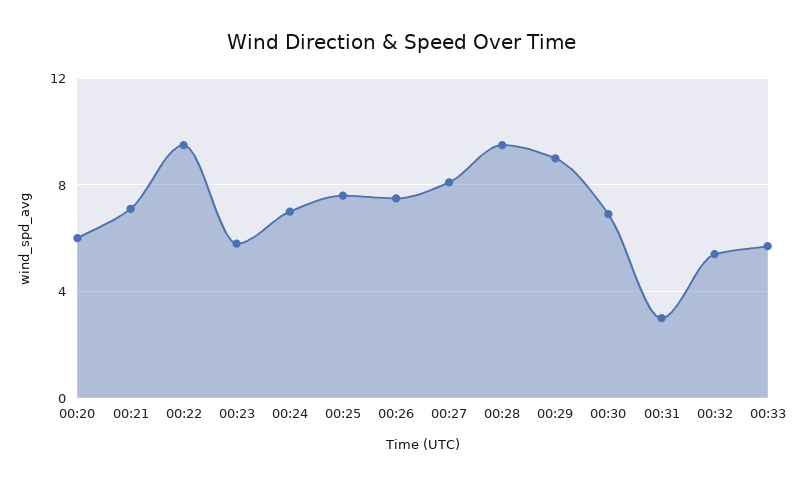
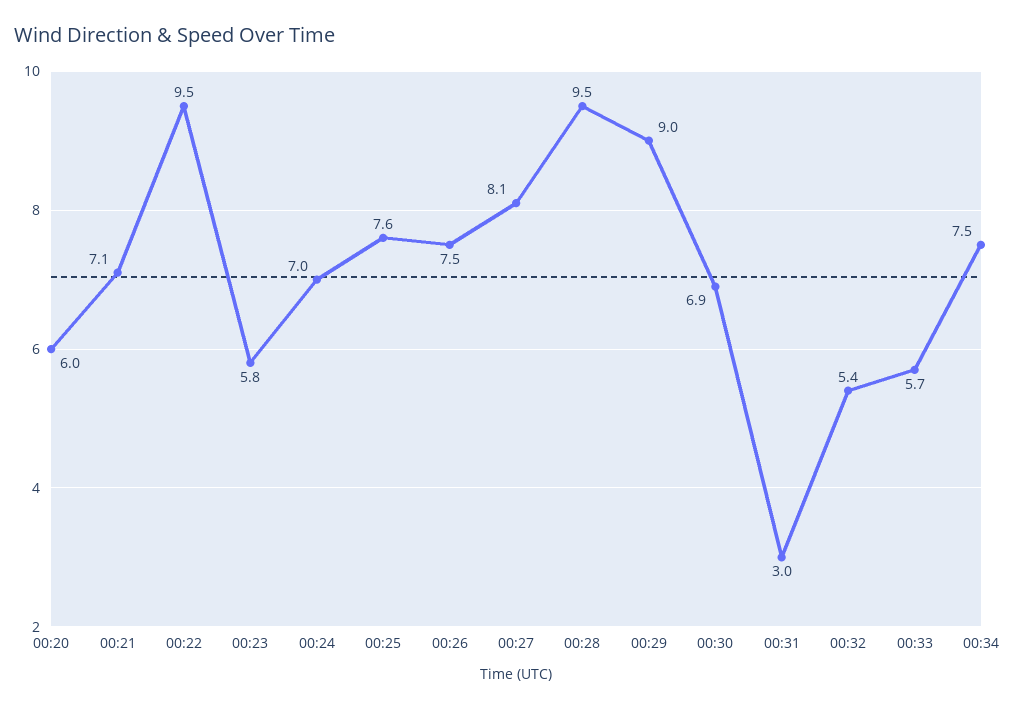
00:34: none -> 7.5

